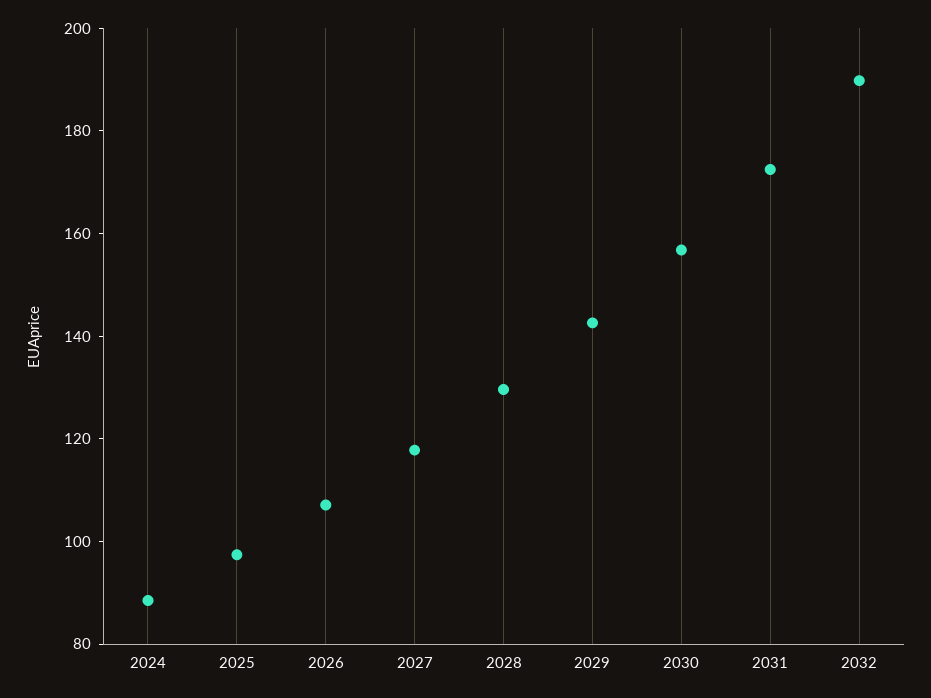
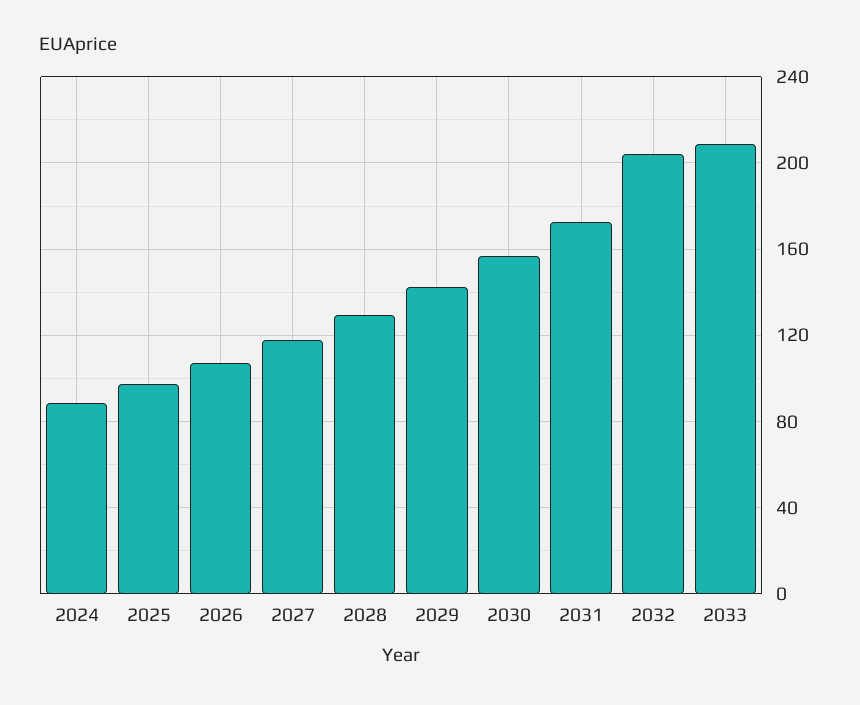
2032: 190 -> 205
2033: none -> 210

